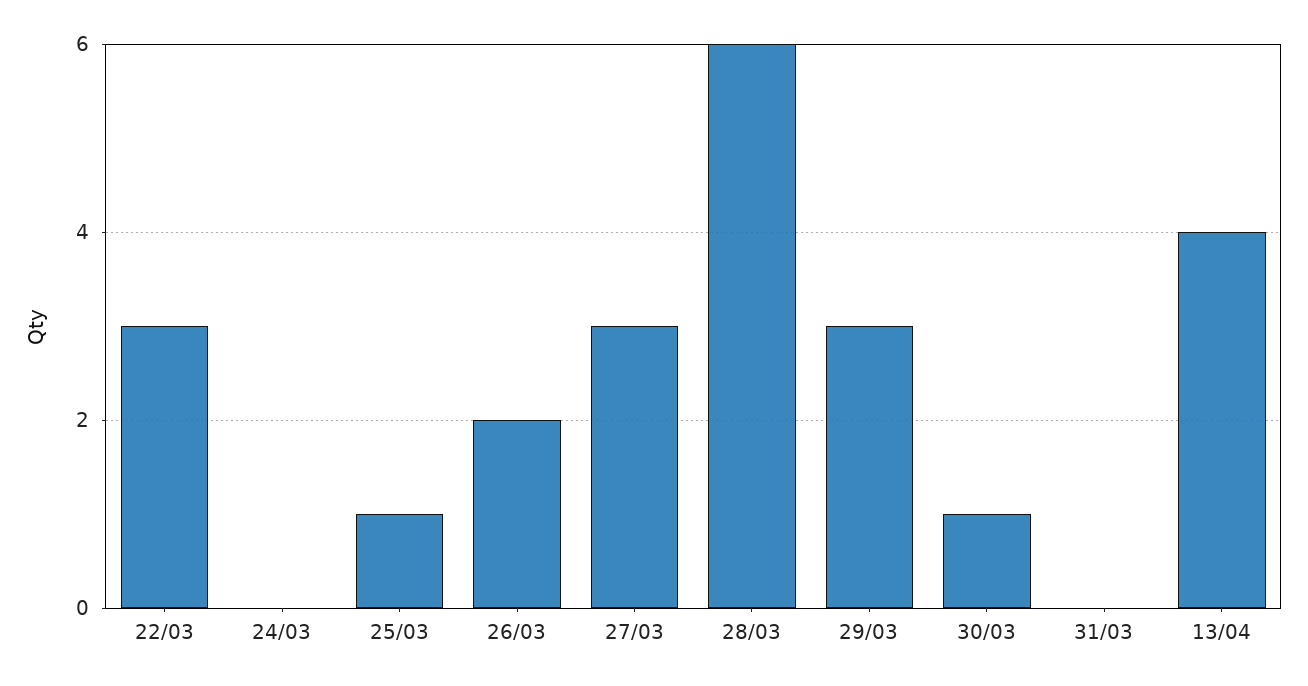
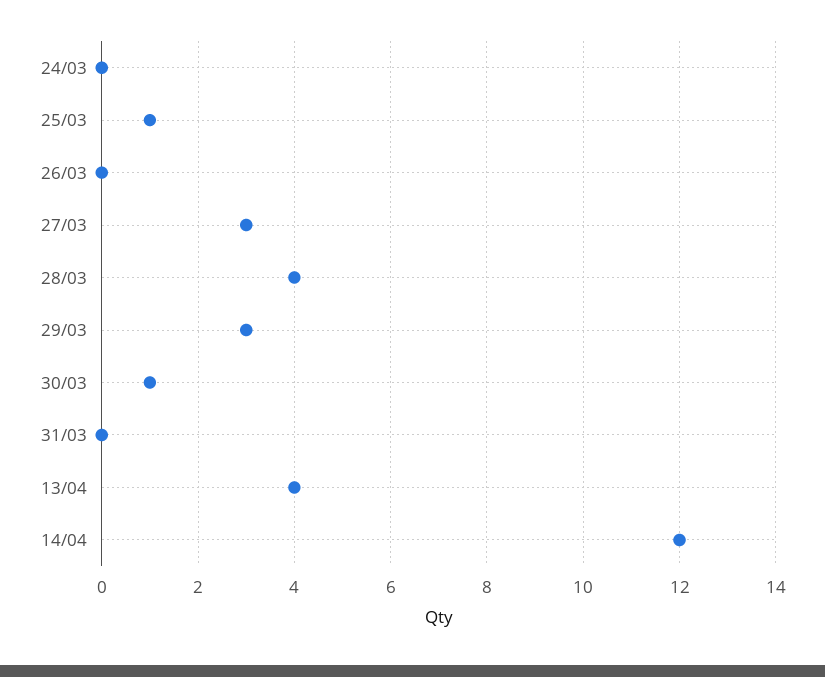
22/03: 3 -> none
26/03: 2 -> 0
28/03: 6 -> 4
14/04: none -> 12

